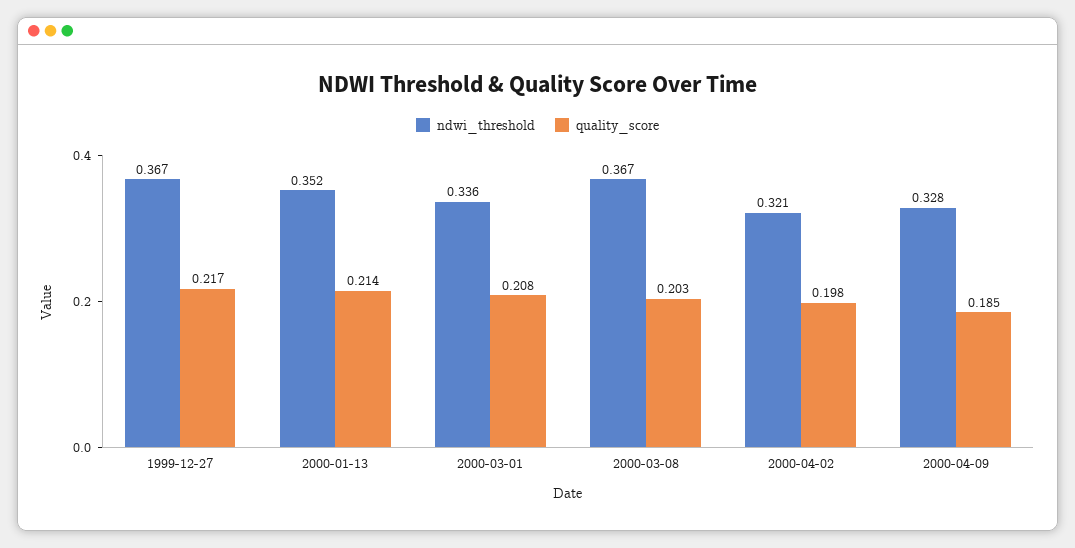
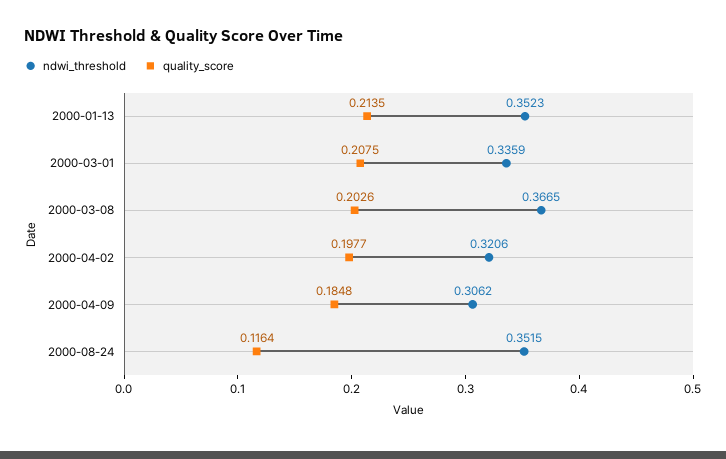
ndwi_threshold, 1999-12-27: 0.367 -> none
quality_score, 1999-12-27: 0.217 -> none
ndwi_threshold, 2000-04-09: 0.328 -> 0.3062
ndwi_threshold, 2000-08-24: none -> 0.3515
quality_score, 2000-08-24: none -> 0.1164

